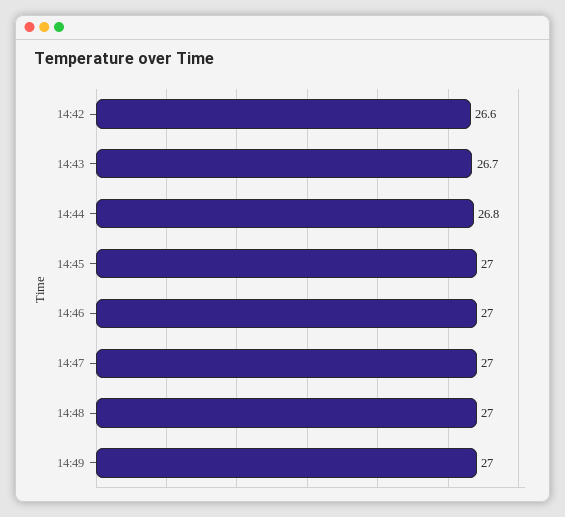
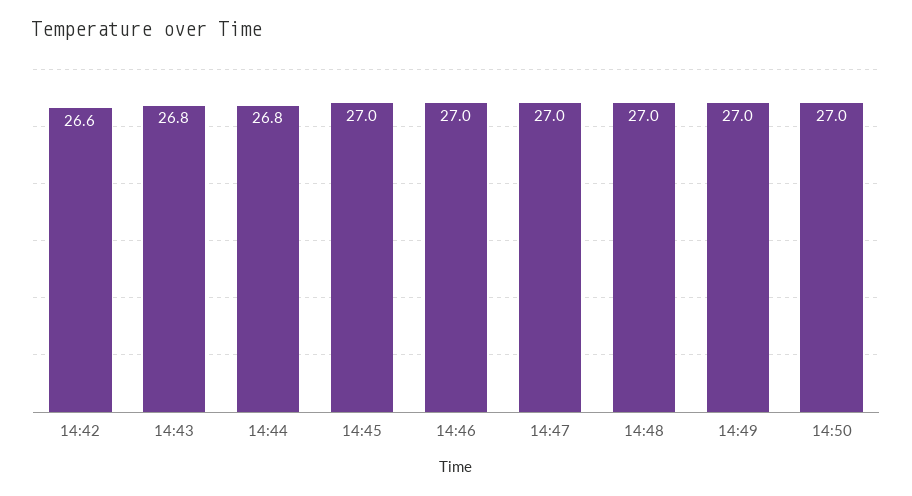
14:43: 26.7 -> 26.8
14:50: none -> 27

